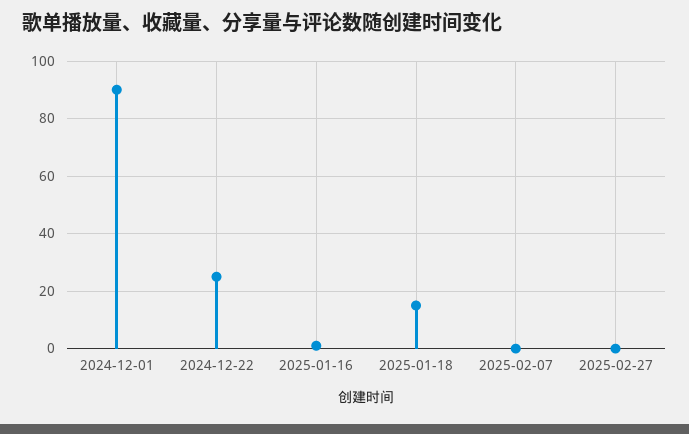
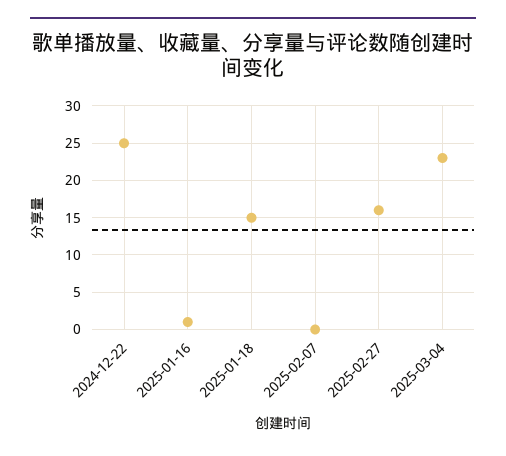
2024-12-01: 90 -> none
2025-02-27: 0 -> 16
2025-03-04: none -> 23

